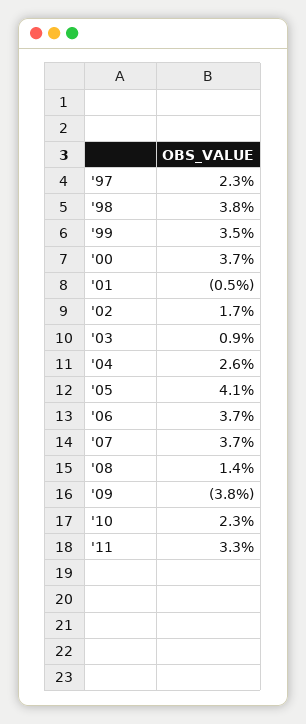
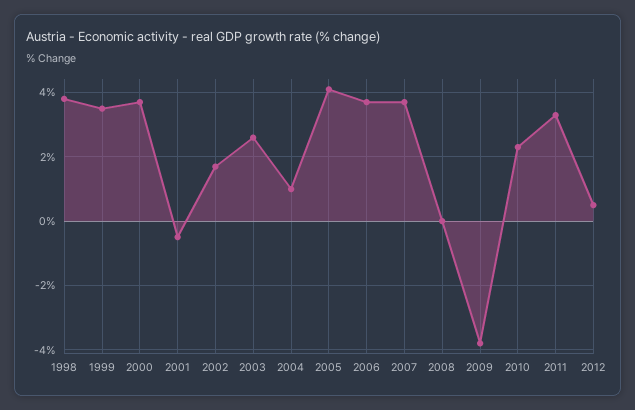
'97: 2.3 -> none
'03: 0.9 -> 2.5
'04: 2.6 -> 1
'08: 1.4 -> 0
2012: none -> 0.5

